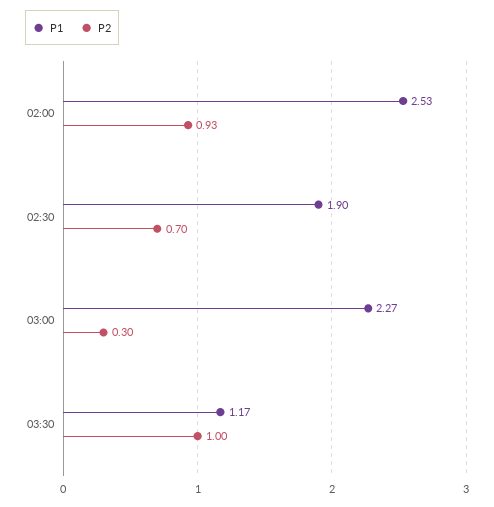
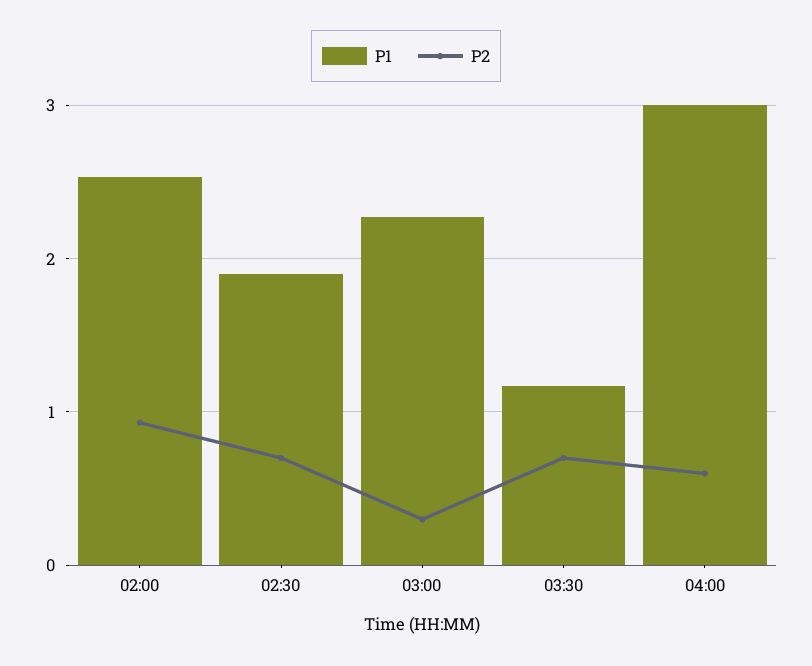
P2, 03:30: 1 -> 0.7
P1, 04:00: none -> 3
P2, 04:00: none -> 0.6

